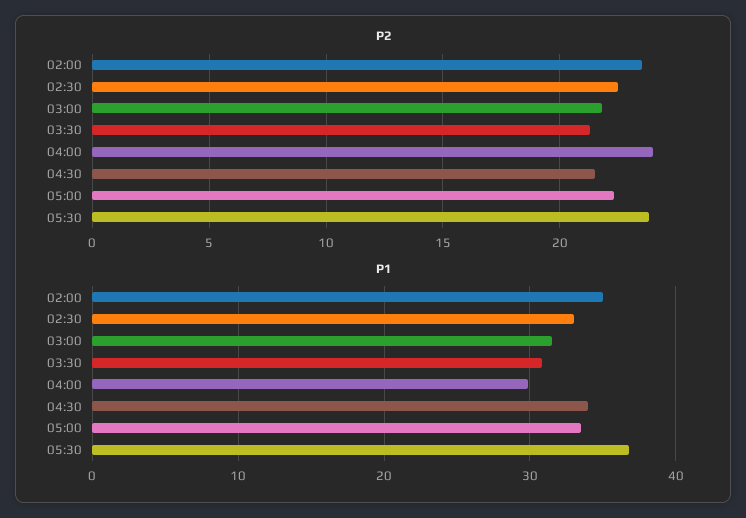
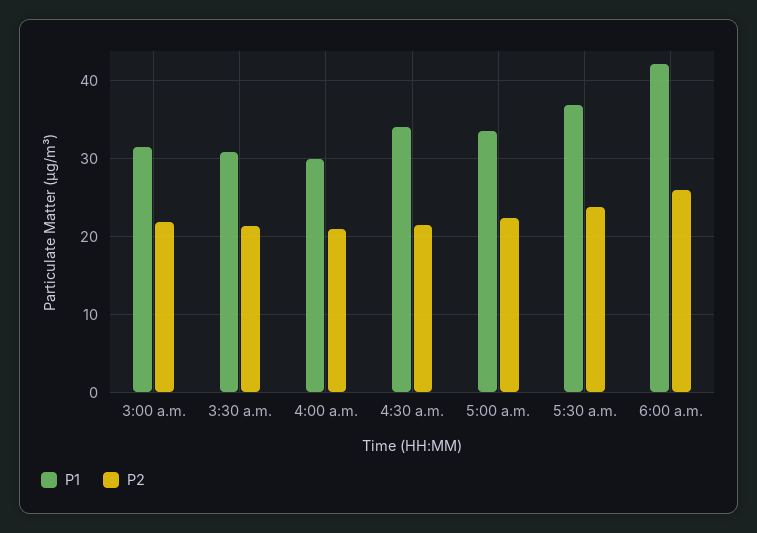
P2, 02:00: 23.5 -> none
P2, 02:30: 22.5 -> none
P2, 04:00: 24 -> 21
P1, 02:00: 35 -> none
P1, 02:30: 33 -> none
P1, 6:00 a.m.: none -> 42
P2, 6:00 a.m.: none -> 26

